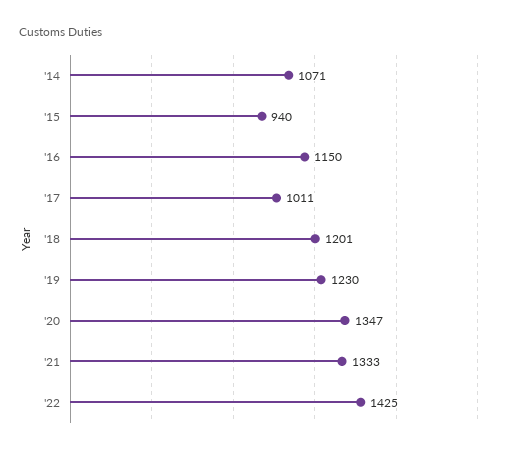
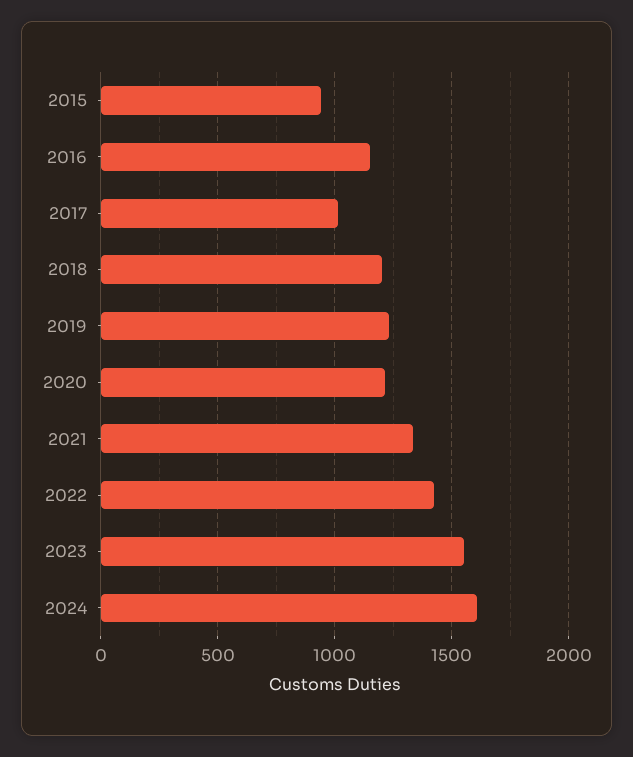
'14: 1071 -> none
'20: 1347 -> 1200
2023: none -> 1550
2024: none -> 1600

